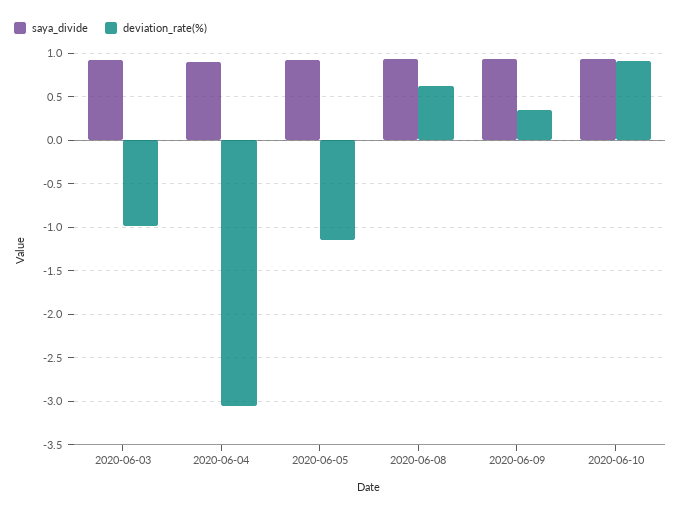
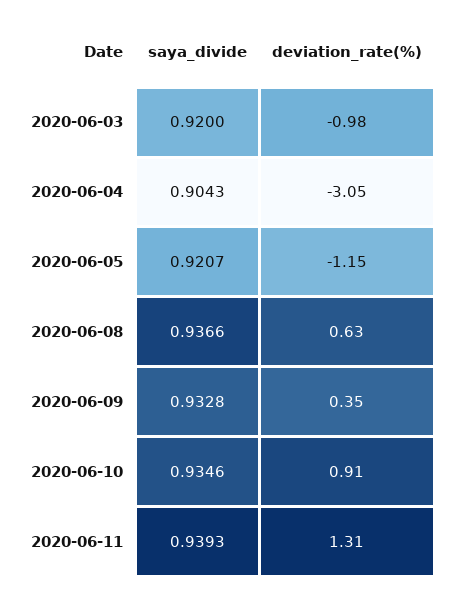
saya_divide, 2020-06-11: none -> 0.9393
deviation_rate(%), 2020-06-11: none -> 1.31

